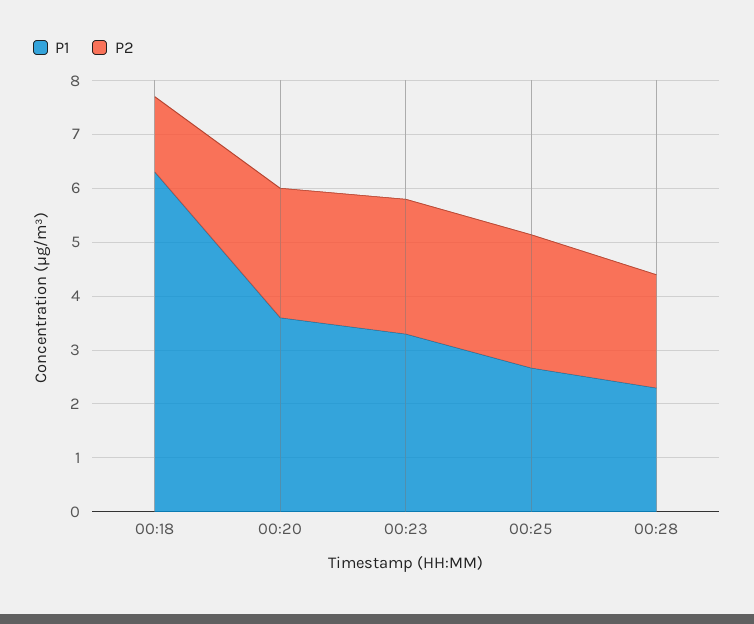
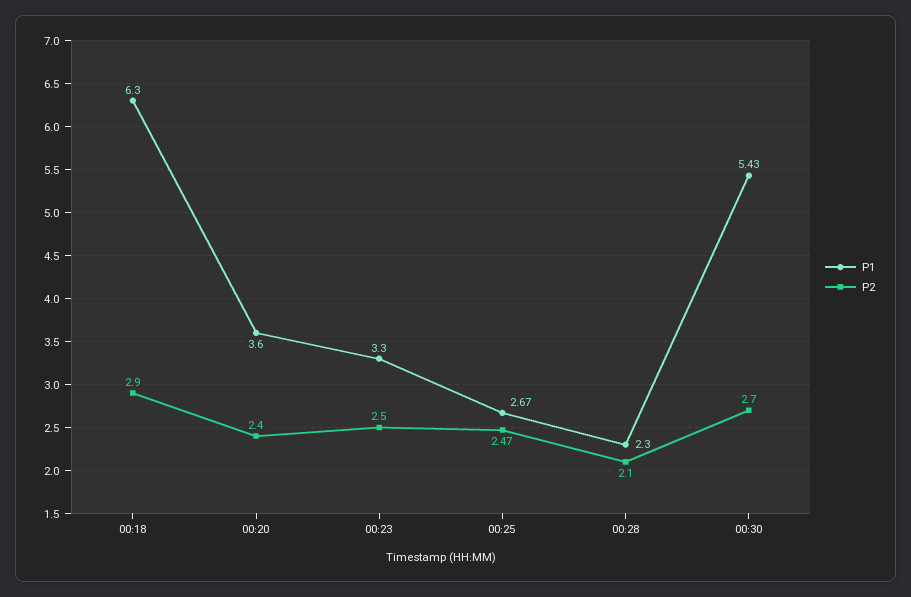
P2, 00:18: 1.4 -> 2.9
P1, 00:30: none -> 5.43
P2, 00:30: none -> 2.7

